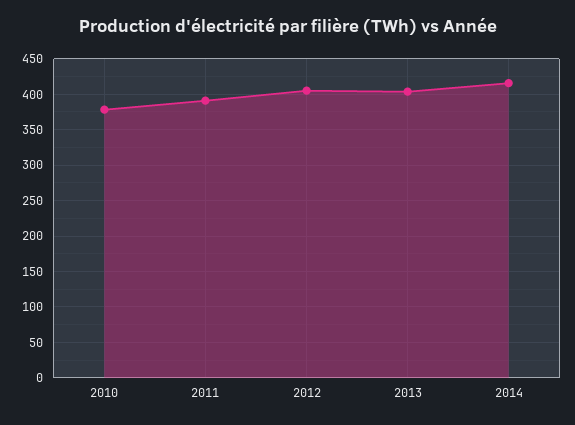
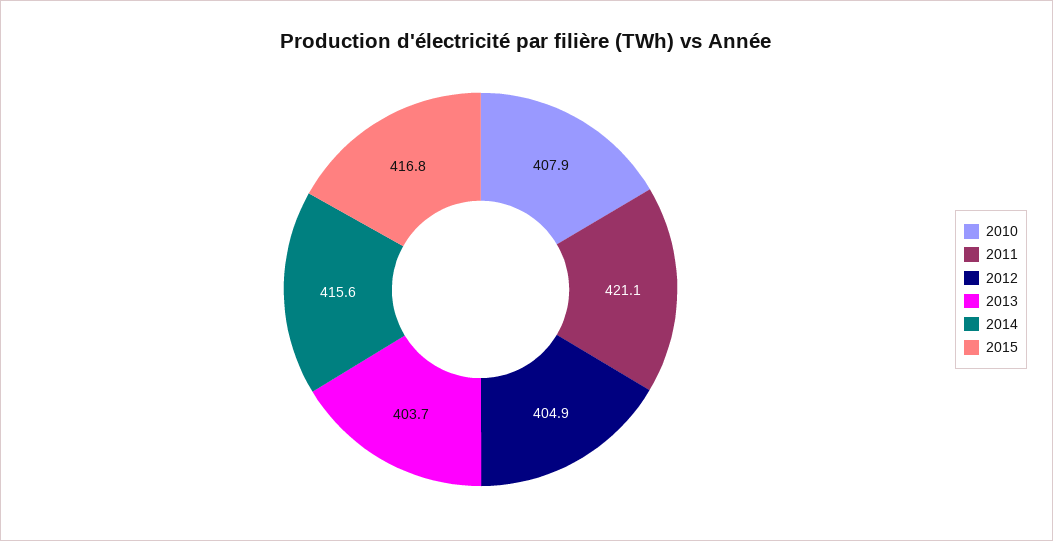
2010: 380 -> 407.9
2011: 390 -> 421.1
2015: none -> 416.8

